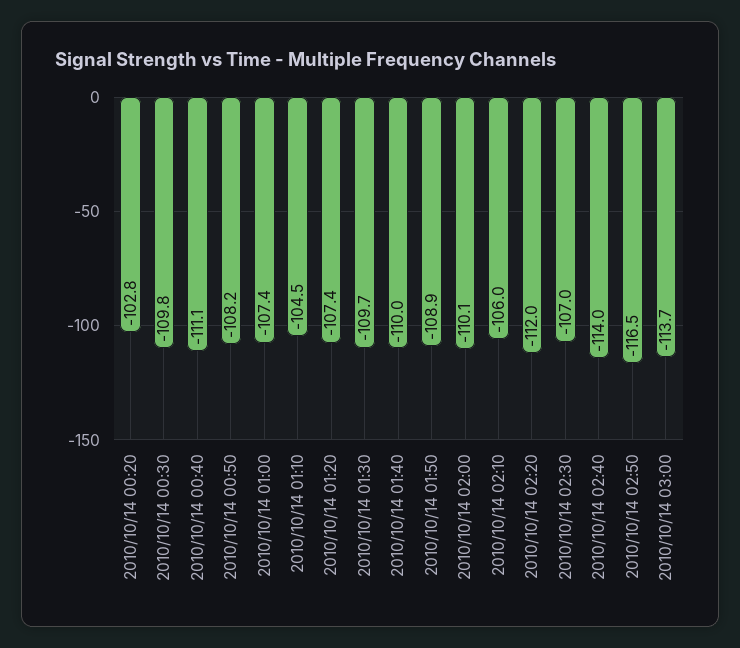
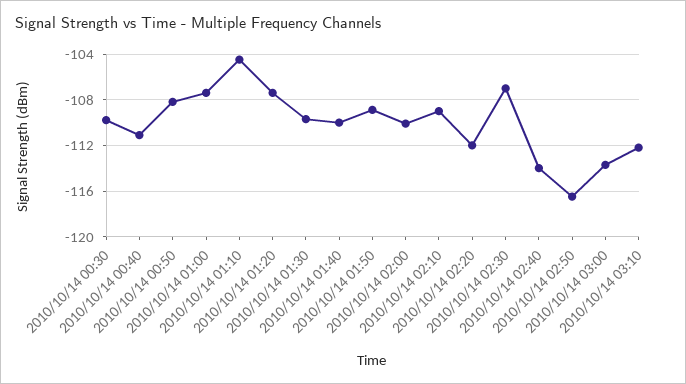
2010/10/14 00:20: -102.8 -> none
2010/10/14 02:10: -106 -> -109
2010/10/14 03:10: none -> -112

